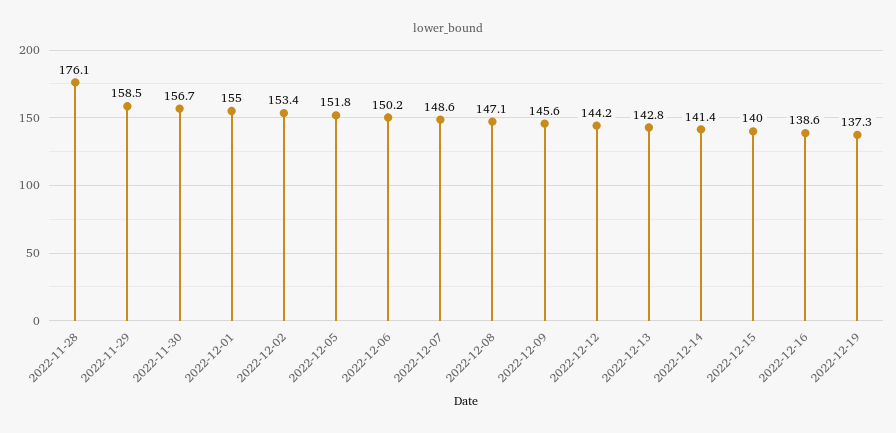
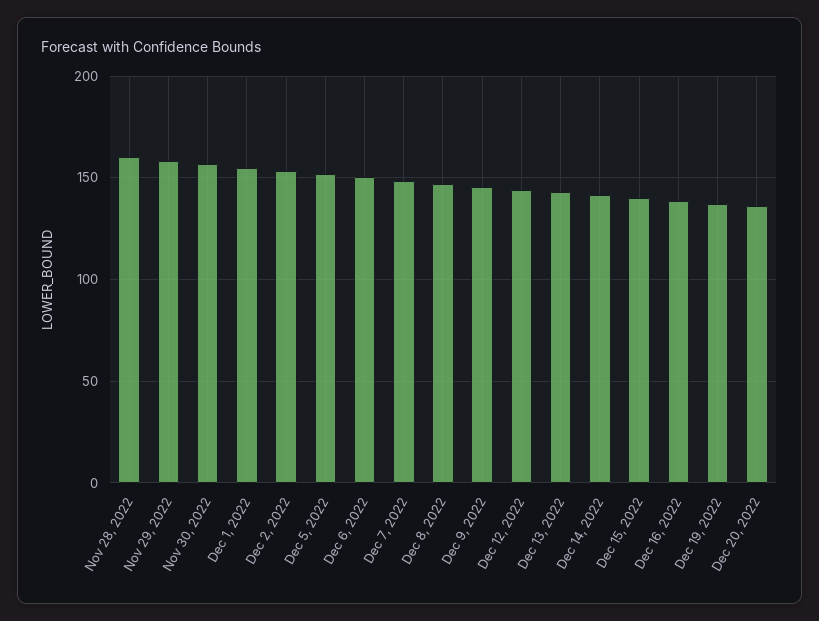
2022-11-28: 176.1 -> 160
Dec 20, 2022: none -> 135

